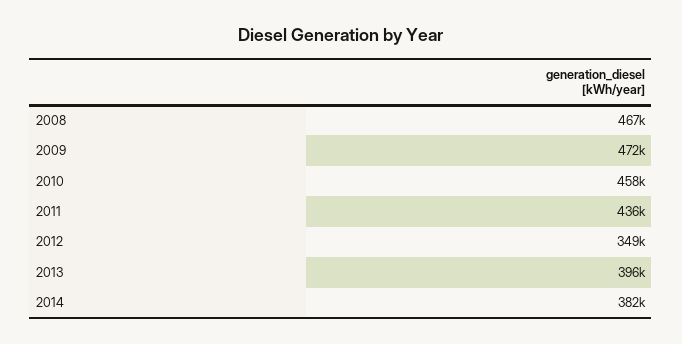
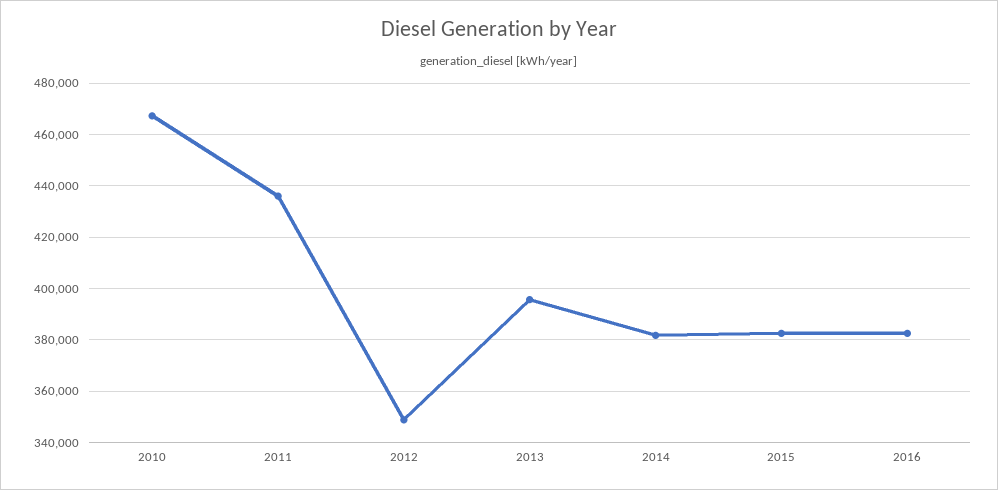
2008: 467000 -> none
2009: 472000 -> none
2010: 458000 -> 467500
2015: none -> 382500
2016: none -> 382500

